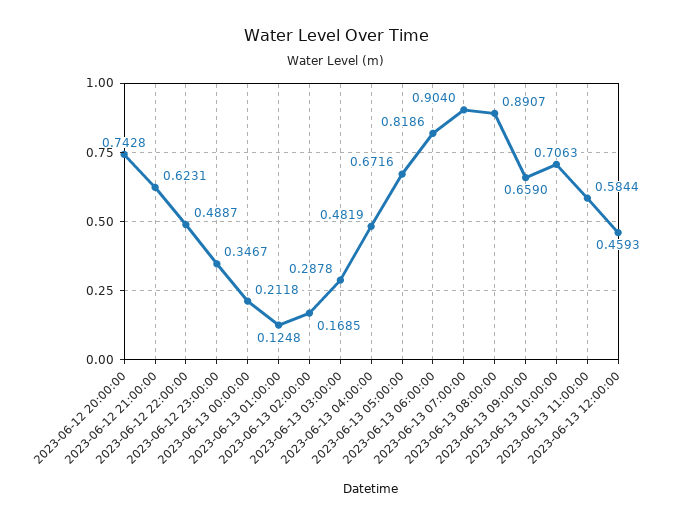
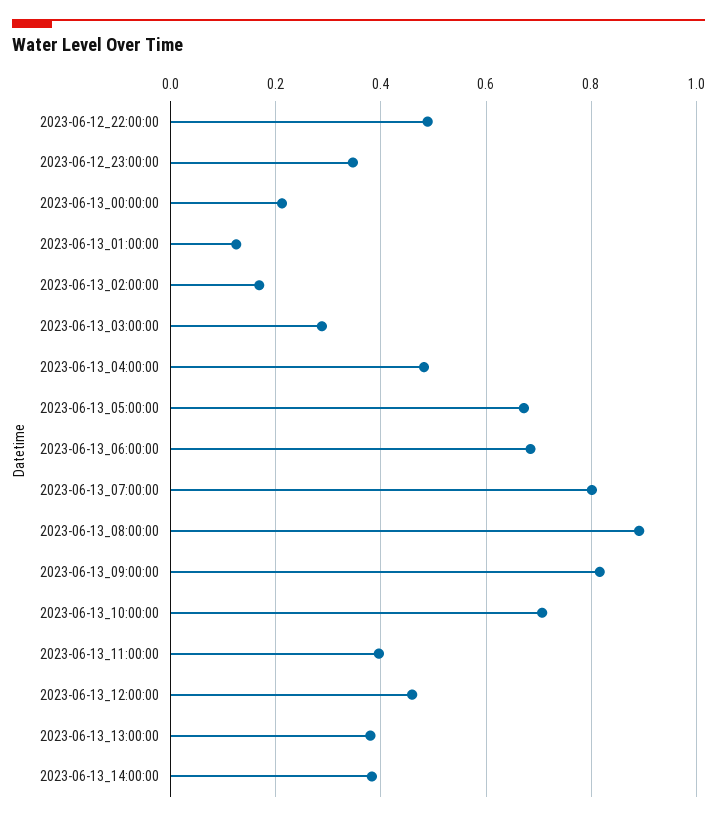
2023-06-12 20:00:00: 0.7428 -> none
2023-06-12 21:00:00: 0.6231 -> none
2023-06-13 06:00:00: 0.8186 -> 0.68
2023-06-13 07:00:00: 0.904 -> 0.8
2023-06-13 09:00:00: 0.659 -> 0.82
2023-06-13 11:00:00: 0.5844 -> 0.4
2023-06-13_13:00:00: none -> 0.38
2023-06-13_14:00:00: none -> 0.38

